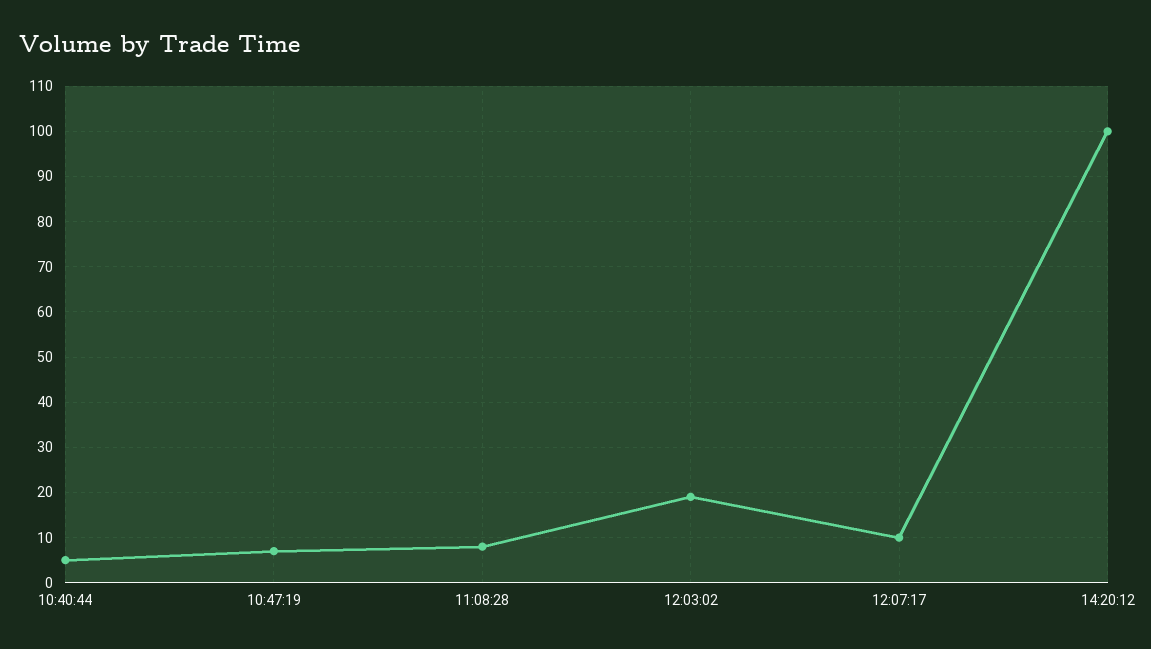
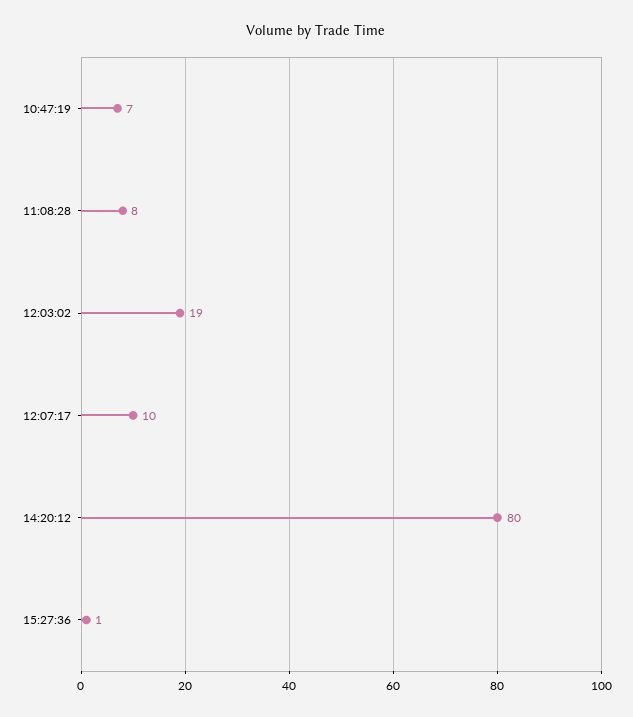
10:40:44: 5 -> none
14:20:12: 100 -> 80
15:27:36: none -> 1

